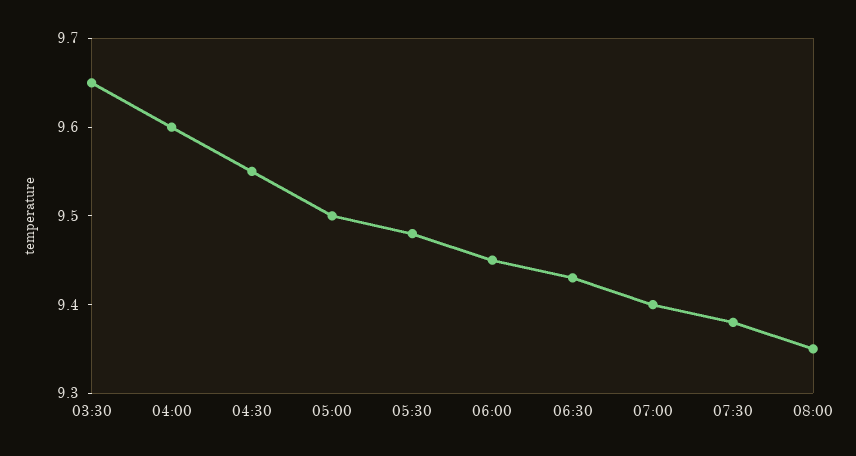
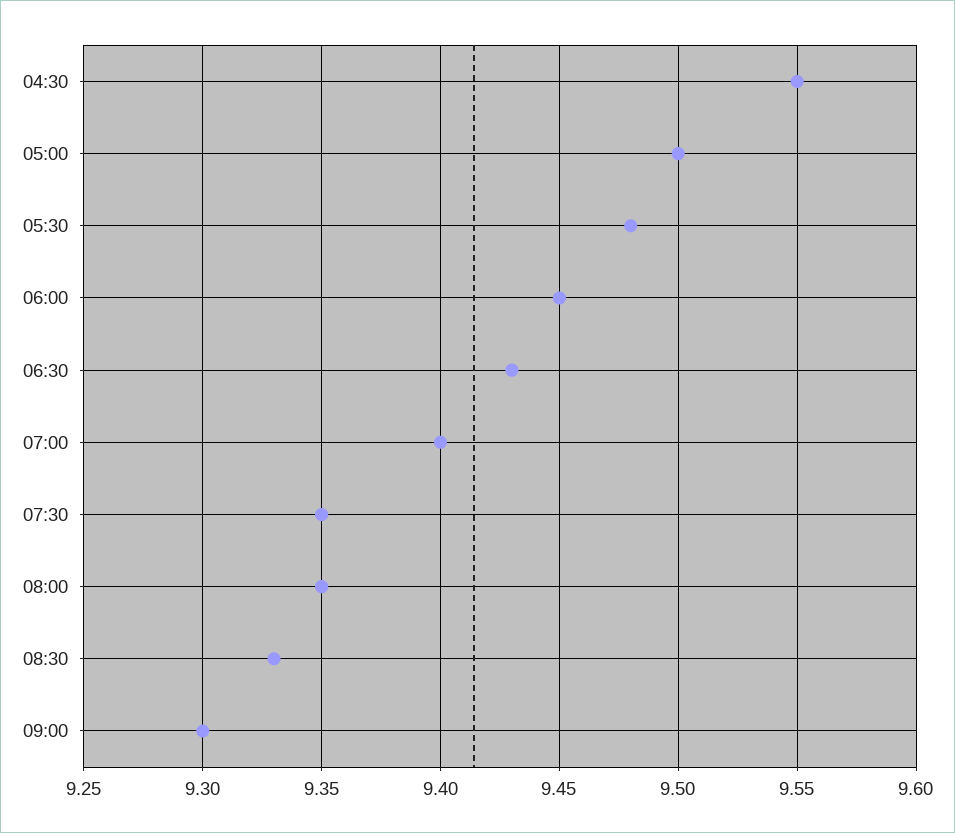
03:30: 9.65 -> none
04:00: 9.6 -> none
07:30: 9.38 -> 9.35
08:30: none -> 9.33
09:00: none -> 9.3

